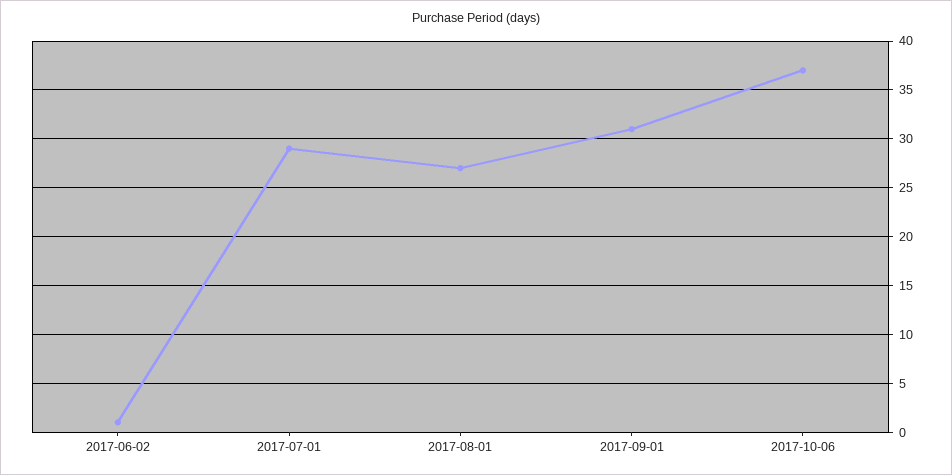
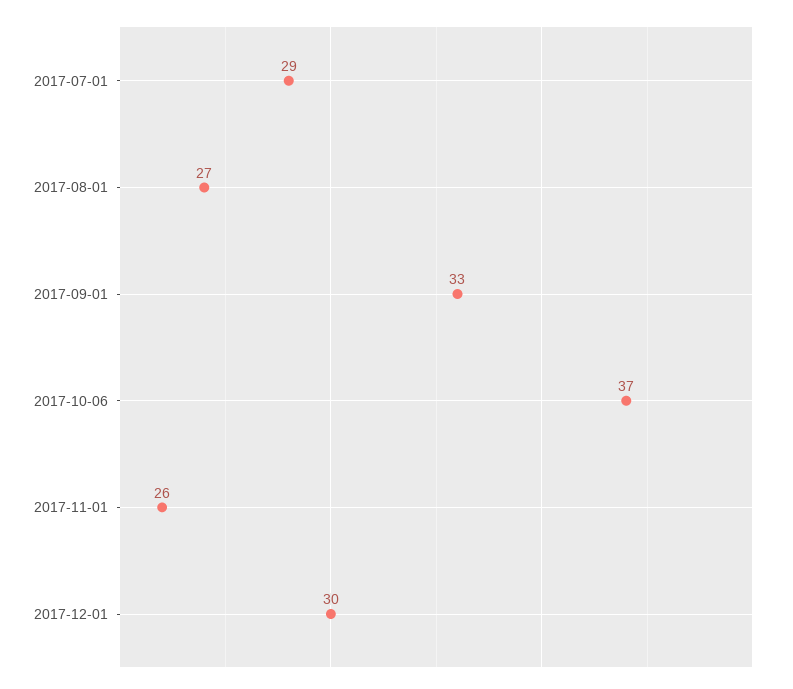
2017-06-02: 1 -> none
2017-09-01: 31 -> 33
2017-11-01: none -> 26
2017-12-01: none -> 30

